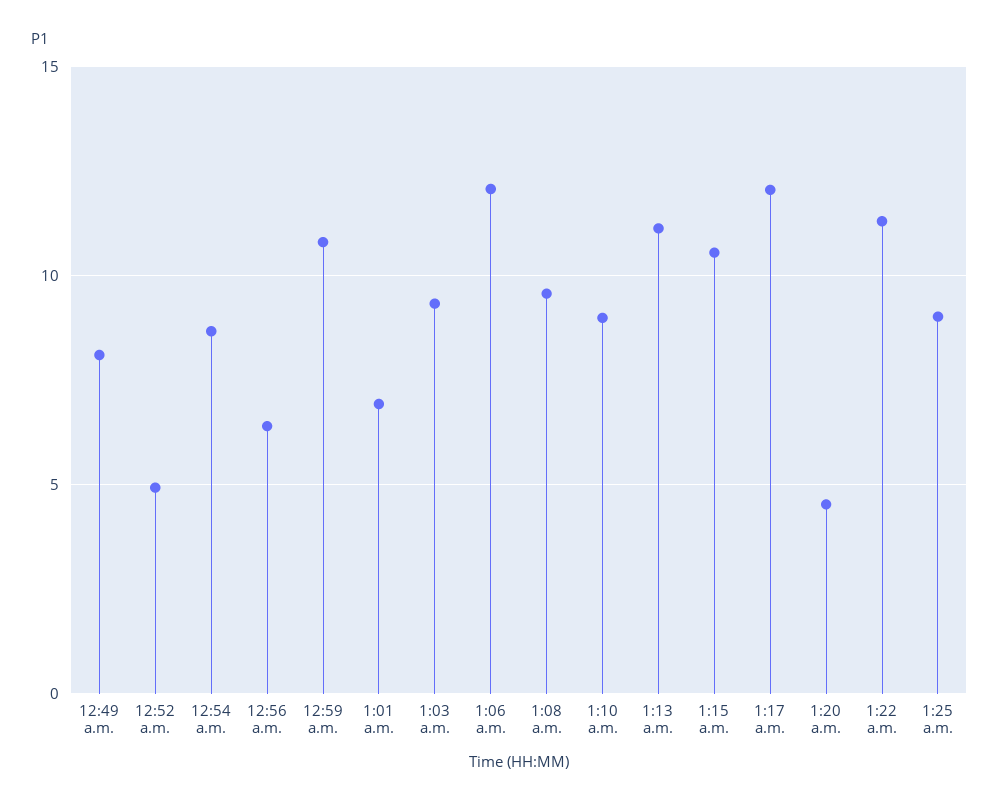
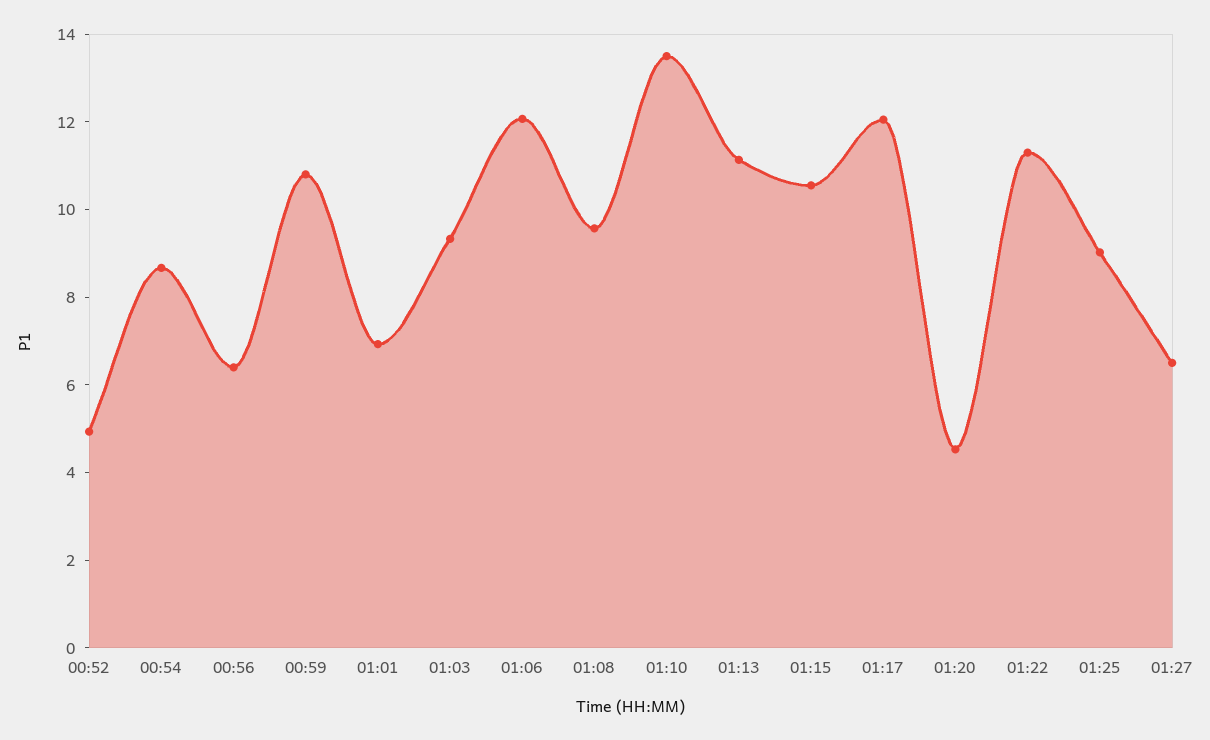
12:49 a.m.: 8 -> none
1:10 a.m.: 9 -> 13.5
01:27: none -> 6.5

